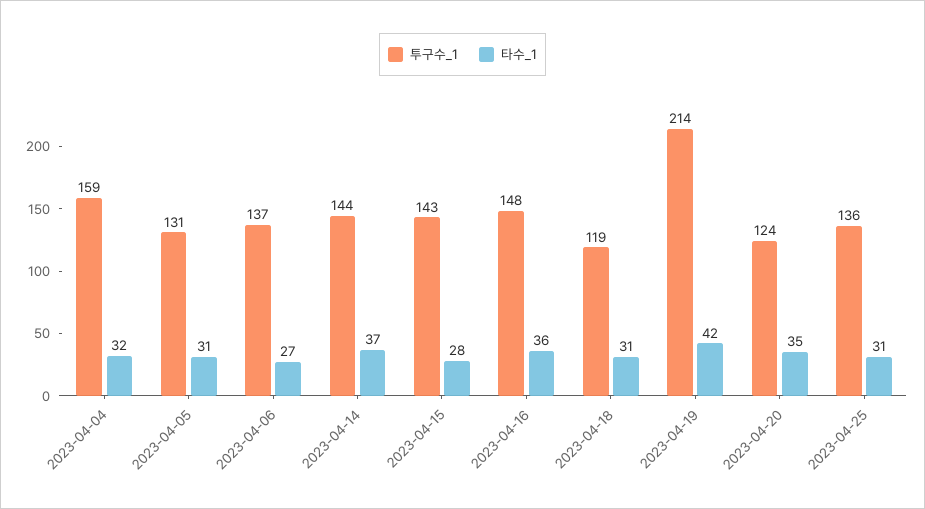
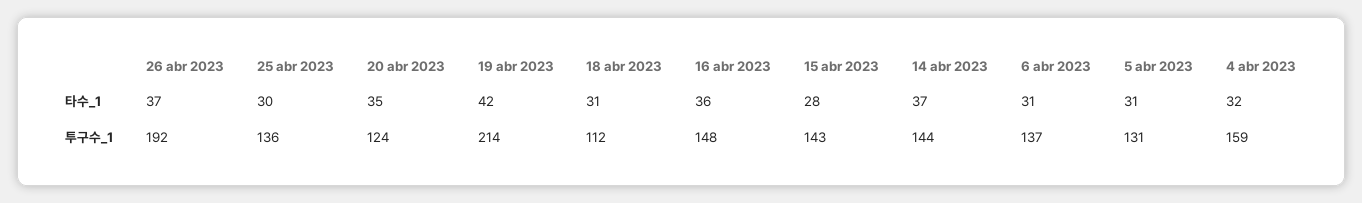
타수_1, 2023-04-06: 27 -> 31
투구수_1, 2023-04-18: 119 -> 112
타수_1, 2023-04-25: 31 -> 30
타수_1, 26 abr 2023: none -> 37
투구수_1, 26 abr 2023: none -> 192

